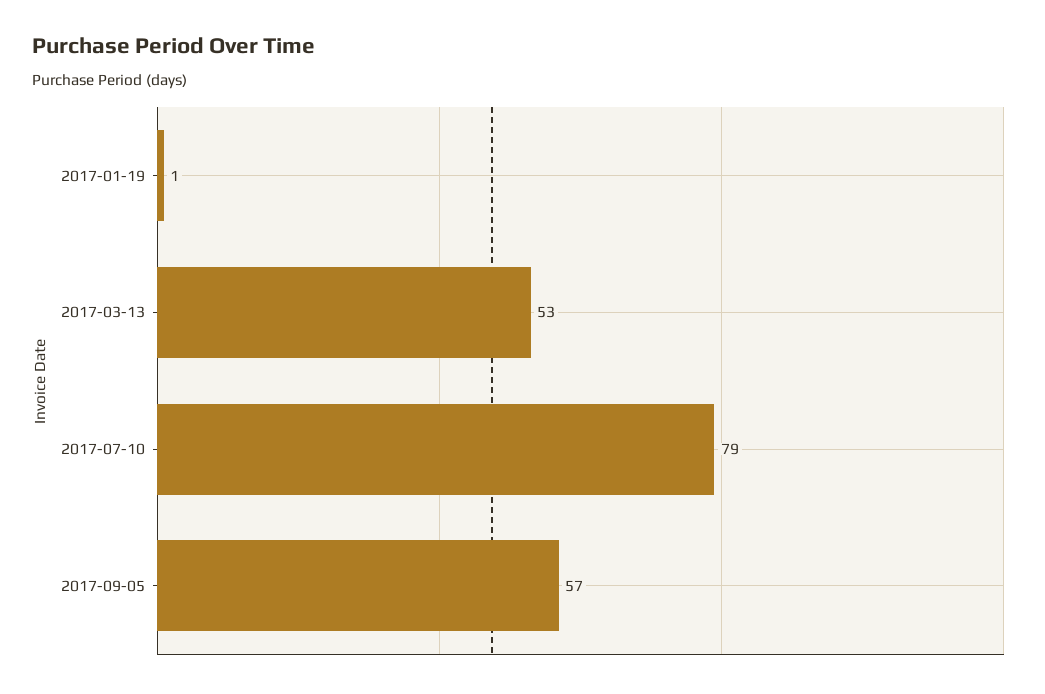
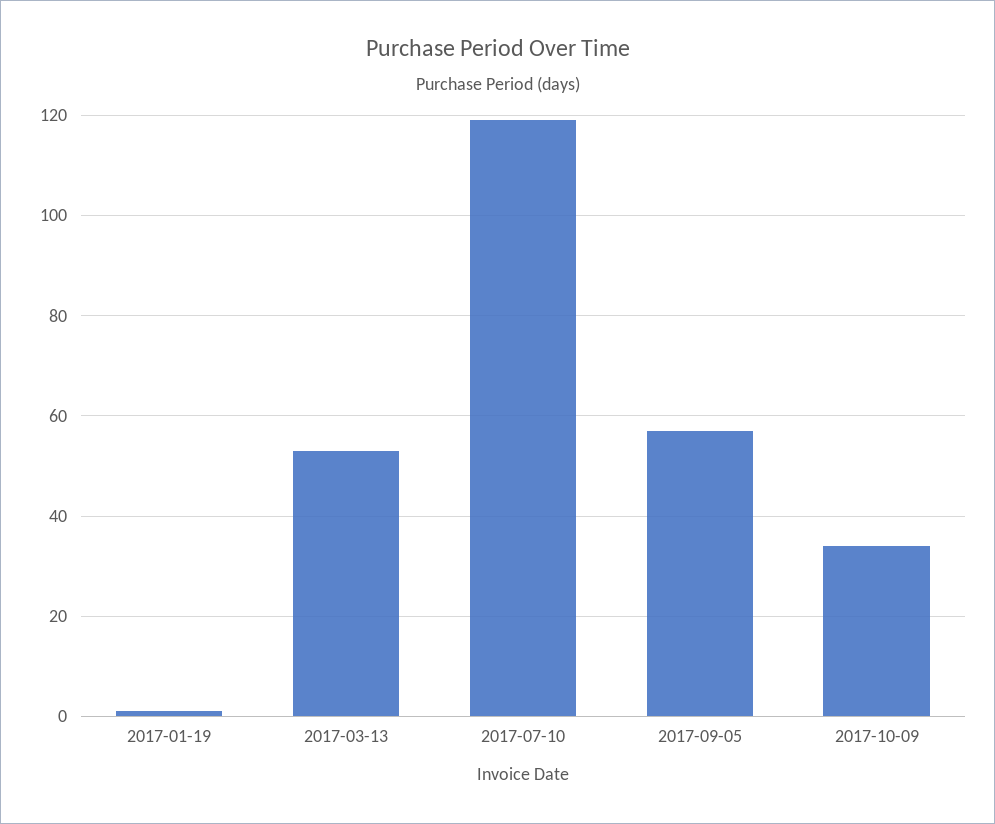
2017-07-10: 79 -> 120
2017-10-09: none -> 35

